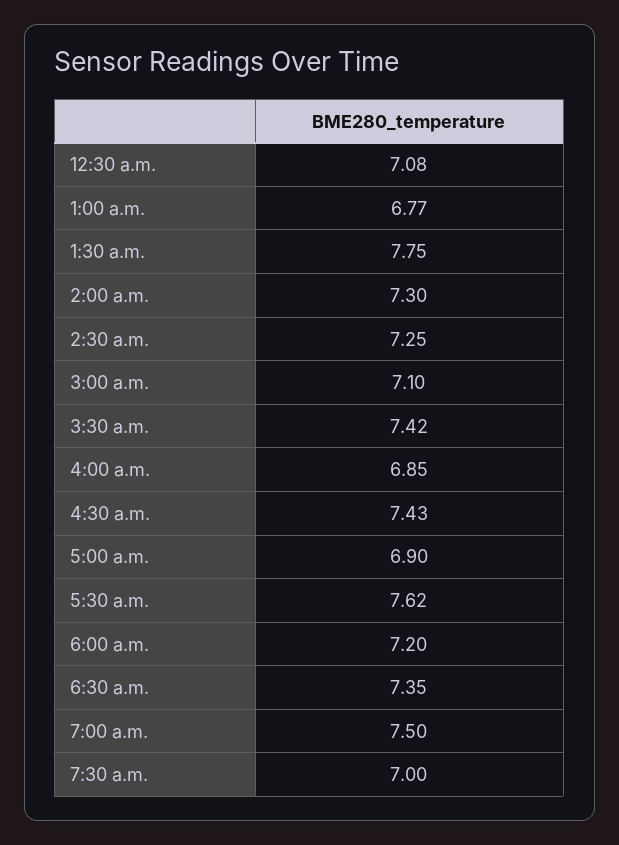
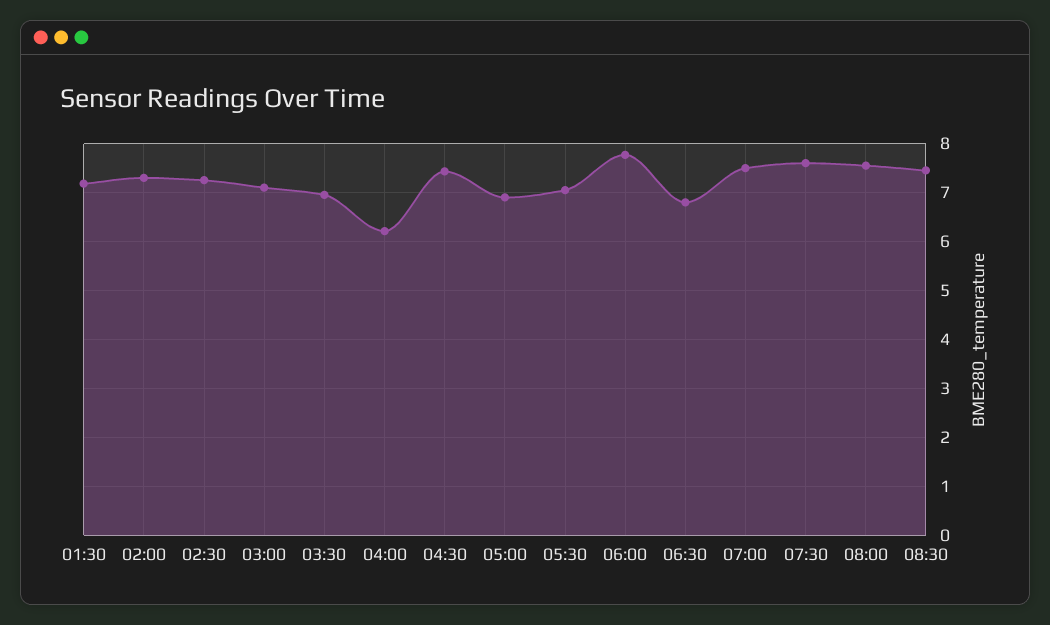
12:30 a.m.: 7.08 -> none
1:00 a.m.: 6.77 -> none
1:30 a.m.: 7.75 -> 7.2
3:30 a.m.: 7.42 -> 7
4:00 a.m.: 6.85 -> 6.2
5:30 a.m.: 7.62 -> 7
6:00 a.m.: 7.2 -> 7.8
6:30 a.m.: 7.35 -> 6.8
7:30 a.m.: 7 -> 7.6
08:00: none -> 7.6
08:30: none -> 7.4

